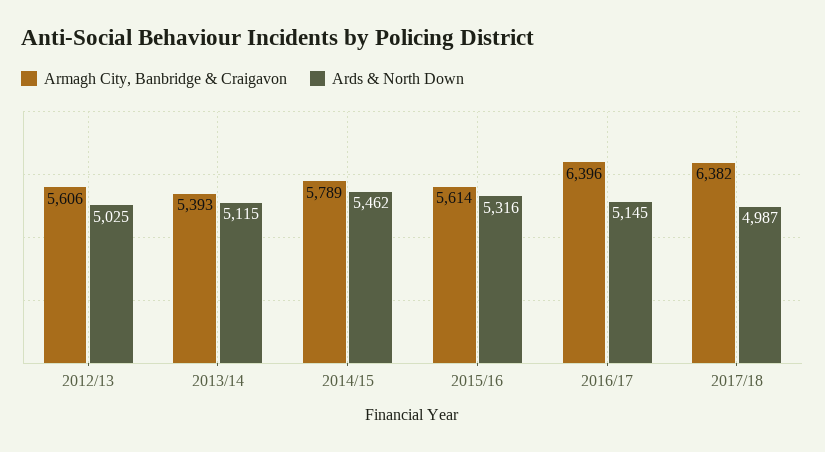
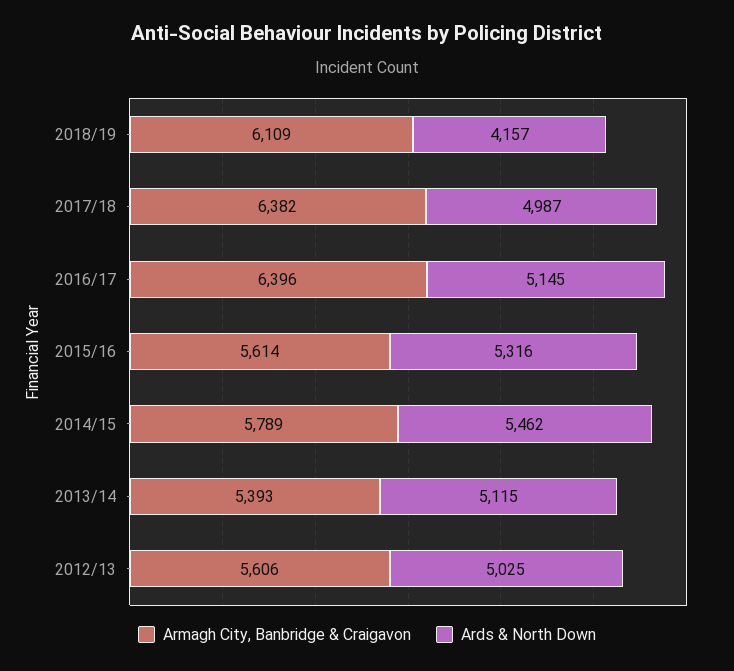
Armagh City, Banbridge & Craigavon, 2018/19: none -> 6109
Ards & North Down, 2018/19: none -> 4157

